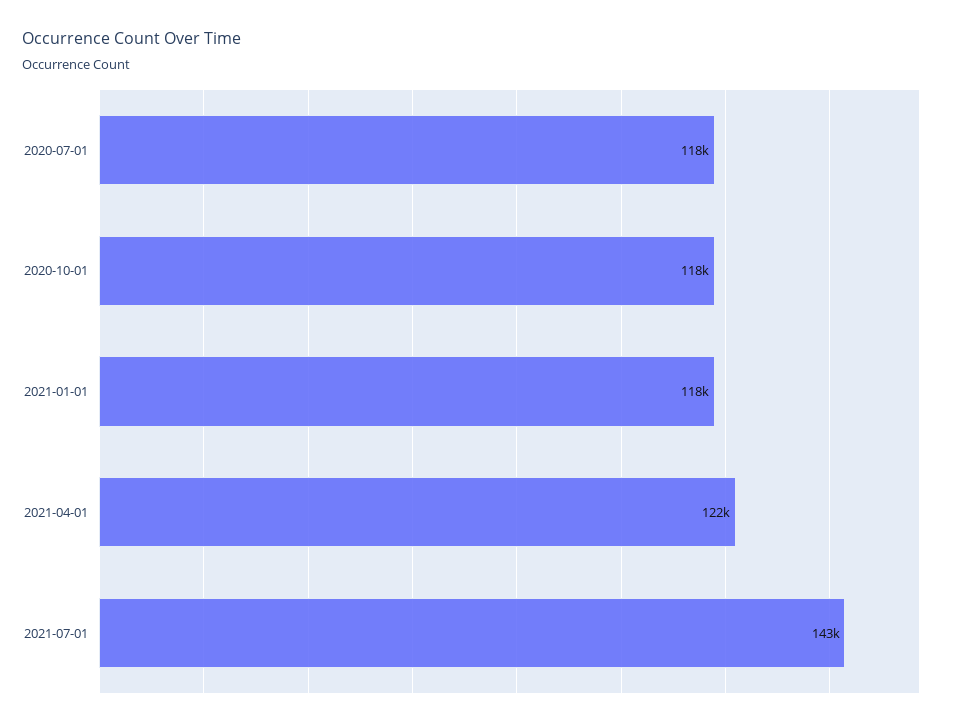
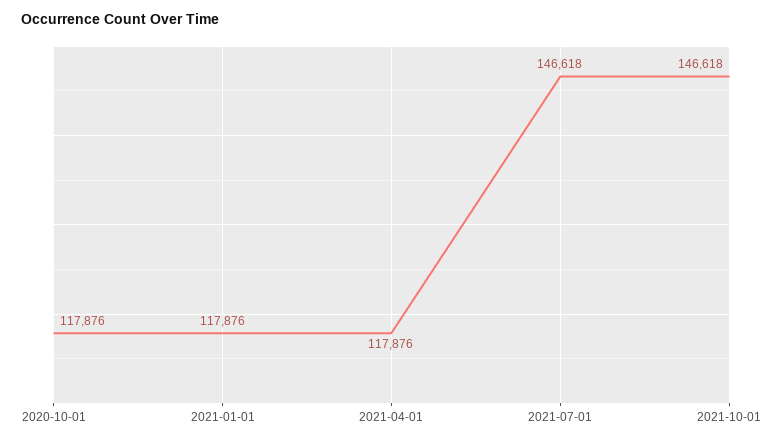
2020-07-01: 118000 -> none
2021-04-01: 122000 -> 117876
2021-07-01: 143000 -> 146618
2021-10-01: none -> 146618

